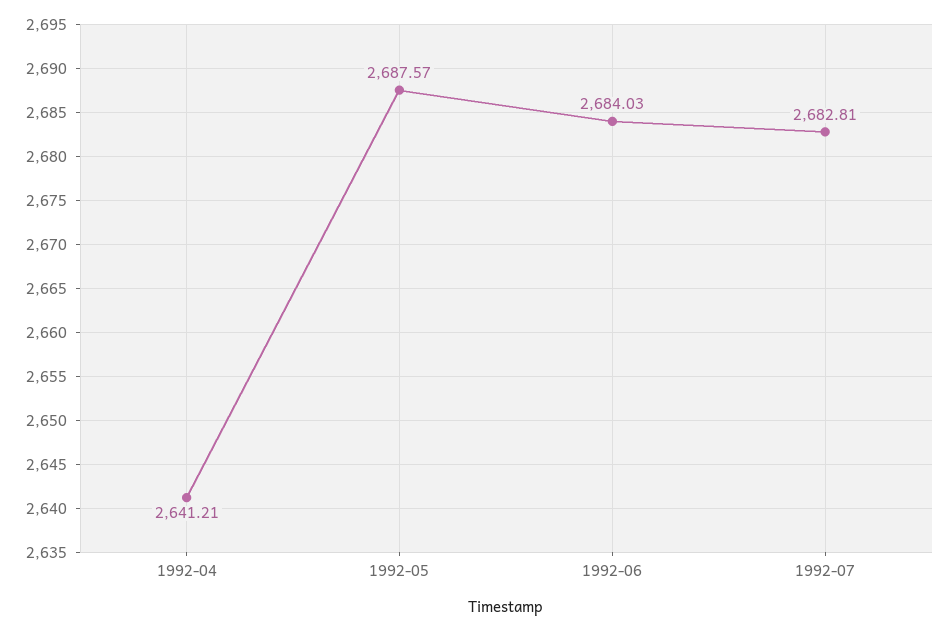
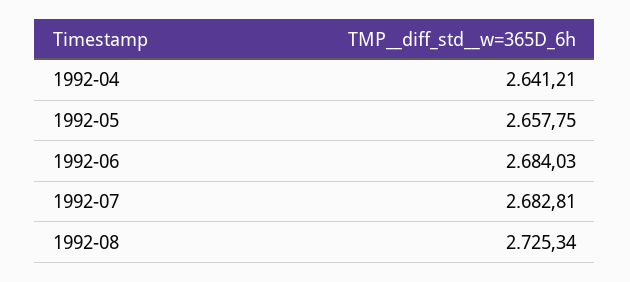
1992-05: 2687.57 -> 2657.75
1992-08: none -> 2725.34

